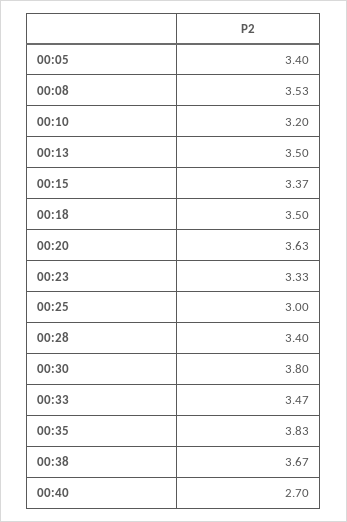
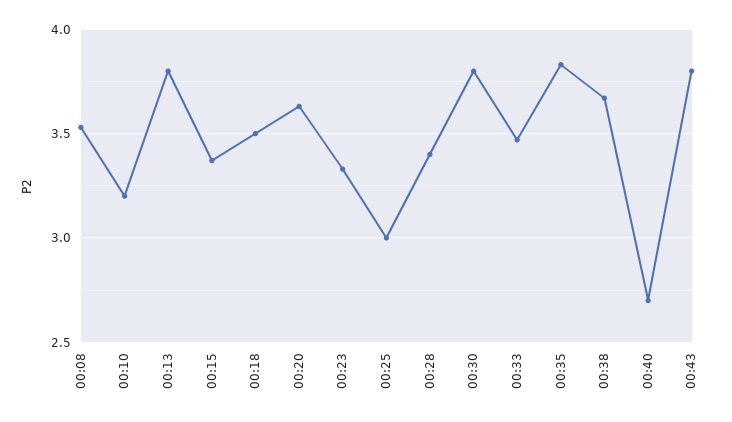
00:05: 3.4 -> none
00:13: 3.5 -> 3.8
00:43: none -> 3.8

